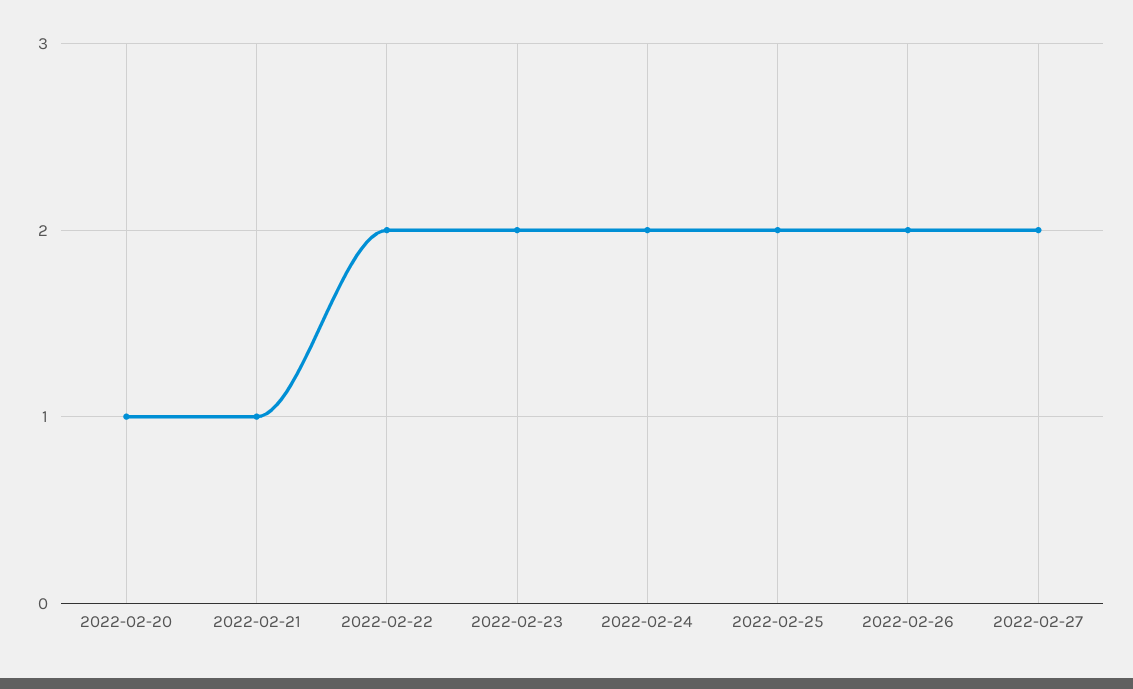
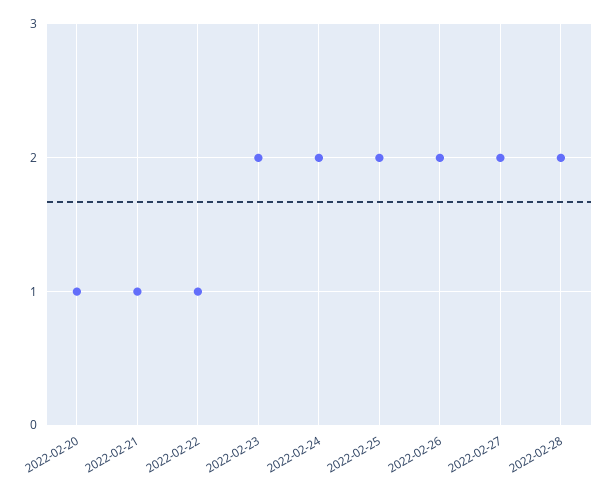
2022-02-22: 2 -> 1
2022-02-28: none -> 2

